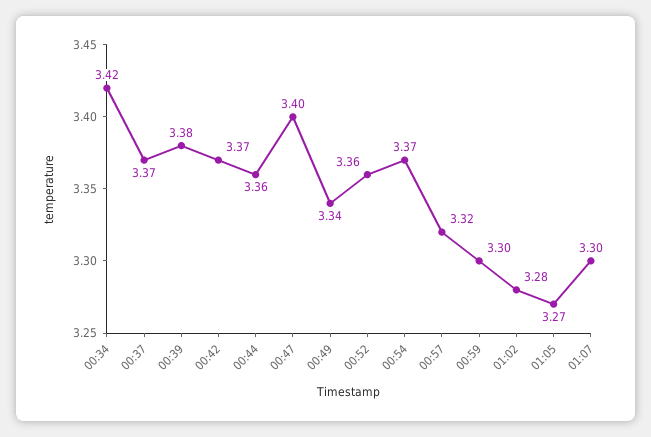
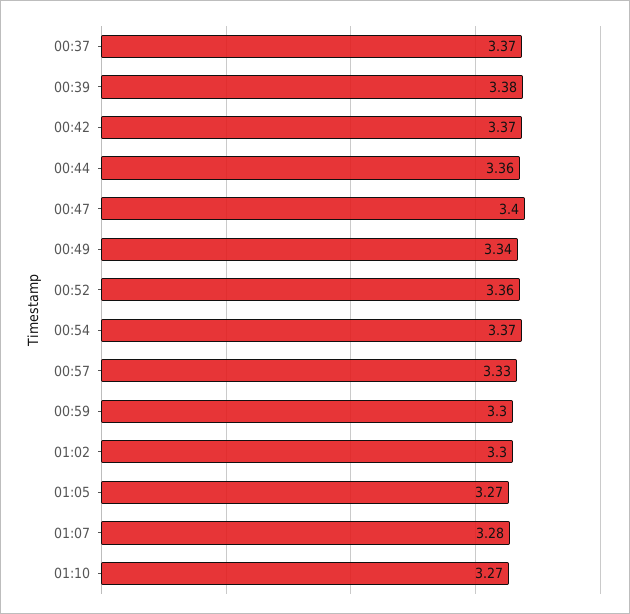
00:34: 3.42 -> none
00:57: 3.32 -> 3.33
01:02: 3.28 -> 3.3
01:07: 3.3 -> 3.28
01:10: none -> 3.27

